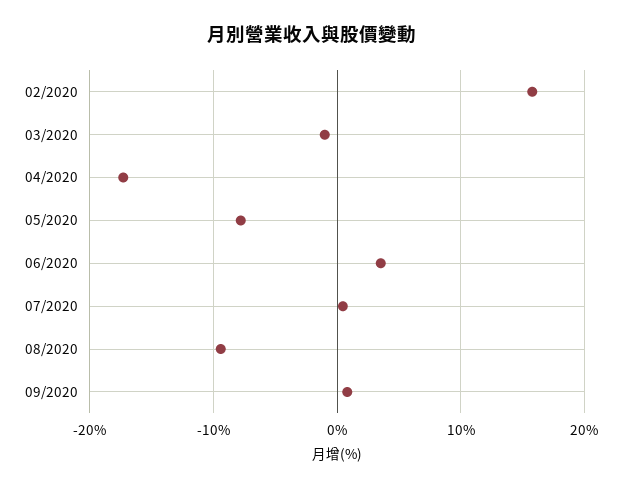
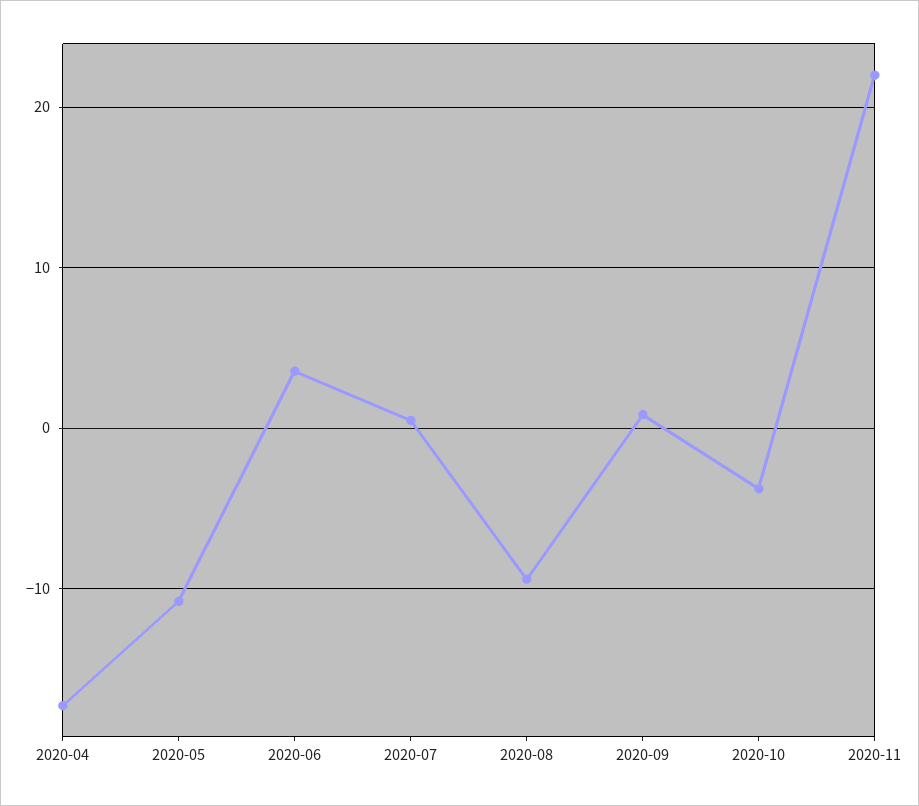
02/2020: 16 -> none
03/2020: -1 -> none
05/2020: -8 -> -11
2020-10: none -> -4
2020-11: none -> 22

